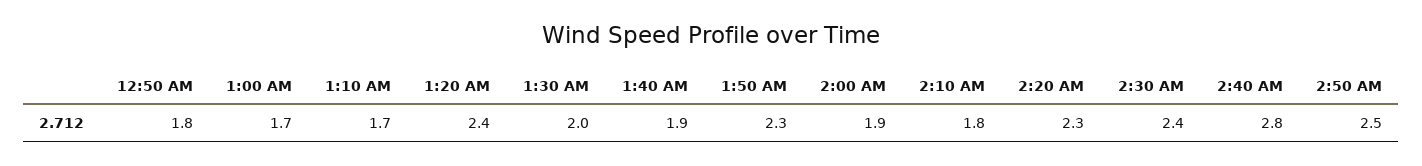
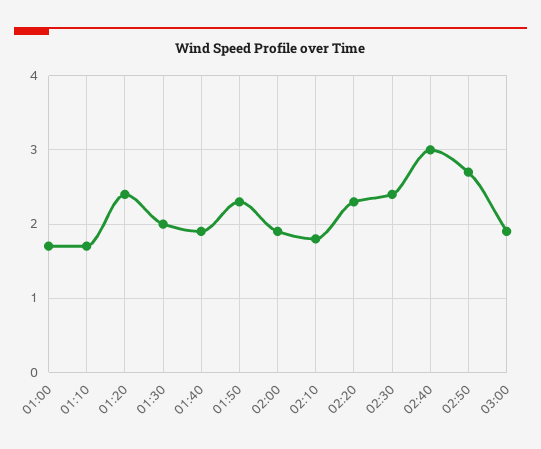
12:50 AM: 1.8 -> none
2:40 AM: 2.8 -> 3
2:50 AM: 2.5 -> 2.7
03:00: none -> 1.9

